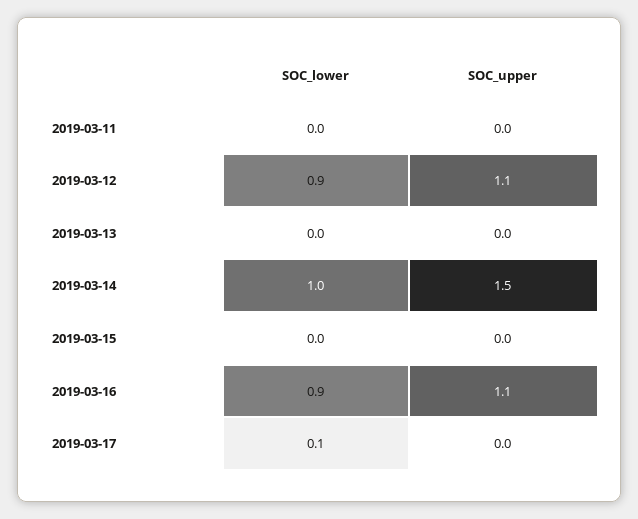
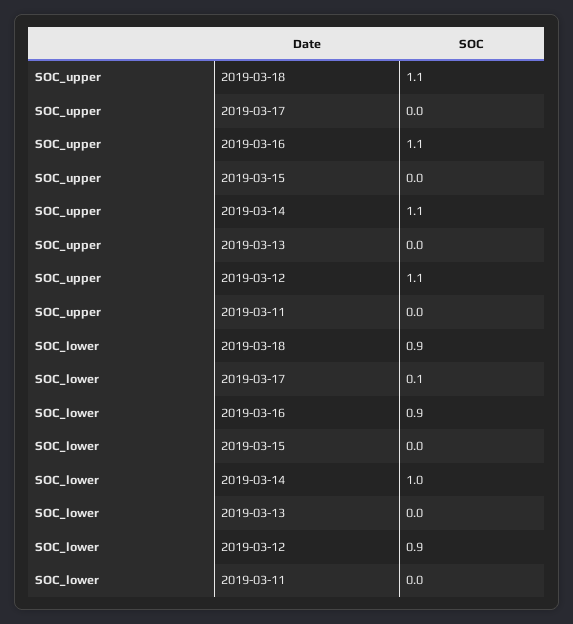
SOC_upper, 2019-03-14: 1.5 -> 1.1
SOC_upper, 2019-03-18: none -> 1.1
SOC_lower, 2019-03-18: none -> 0.9

